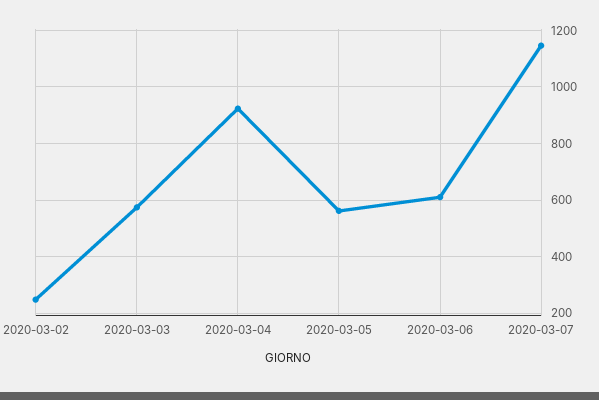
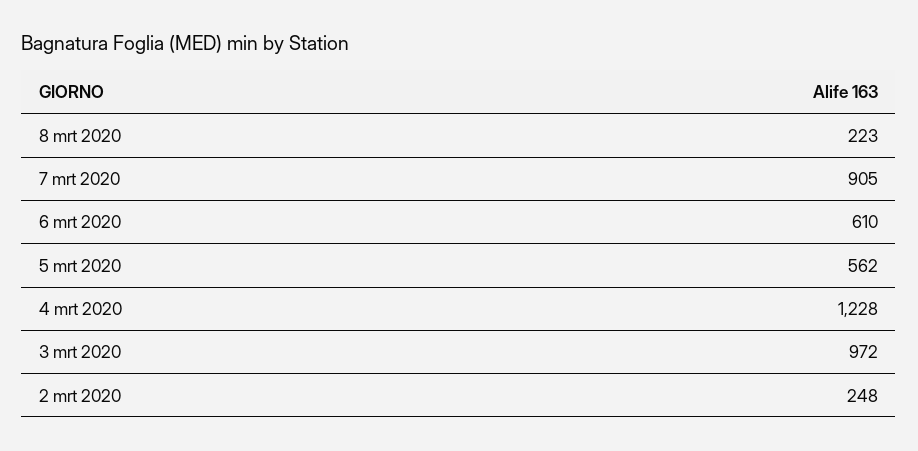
2020-03-03: 575 -> 972
2020-03-04: 925 -> 1228
2020-03-07: 1150 -> 905
8 mrt 2020: none -> 223

